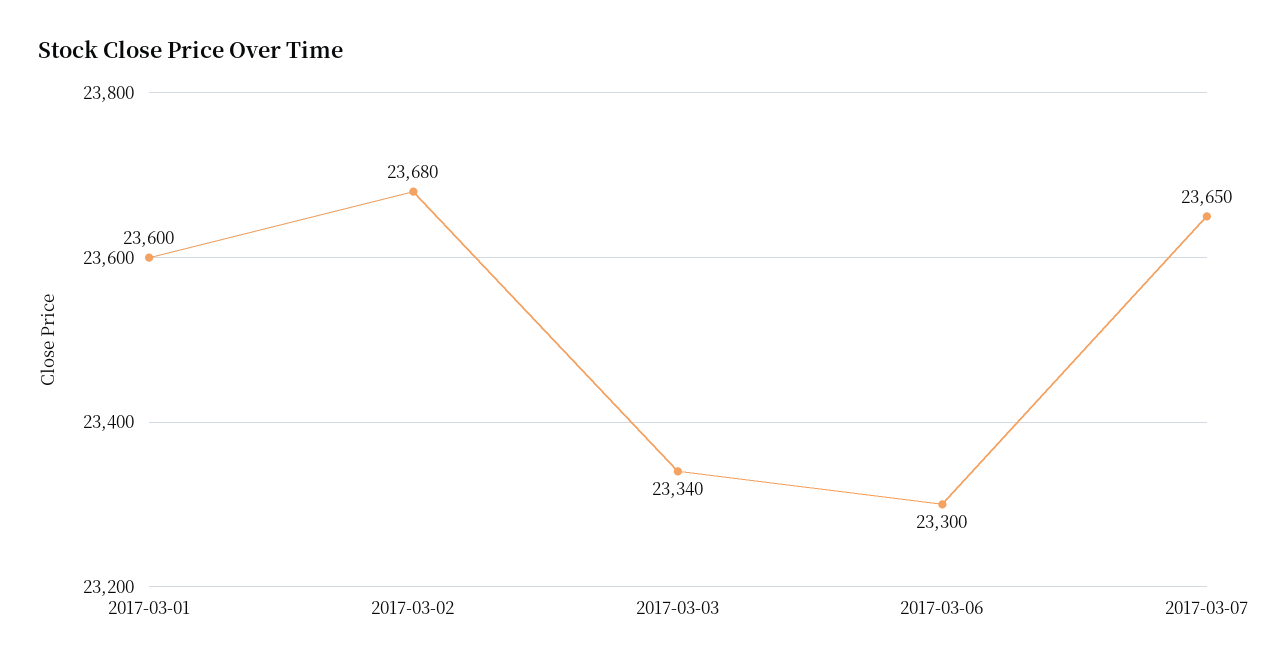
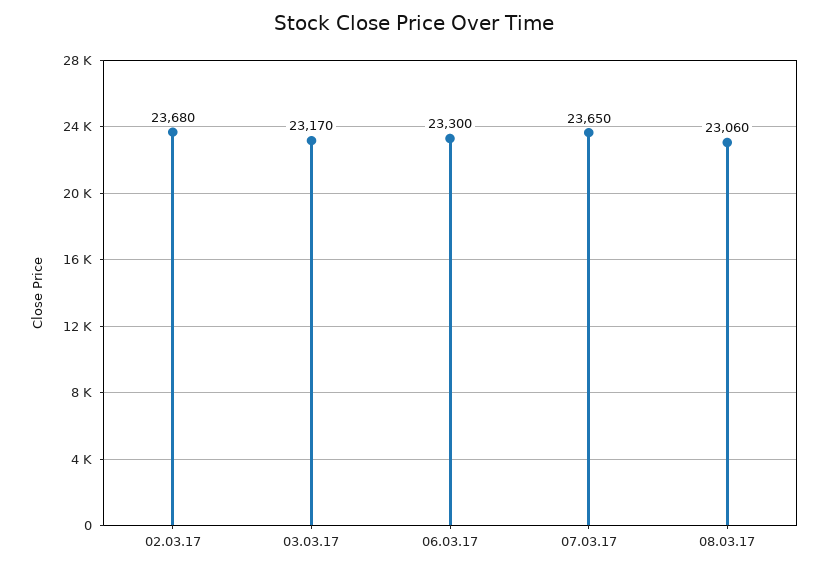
2017-03-01: 23600 -> none
2017-03-03: 23340 -> 23170
08.03.17: none -> 23060

